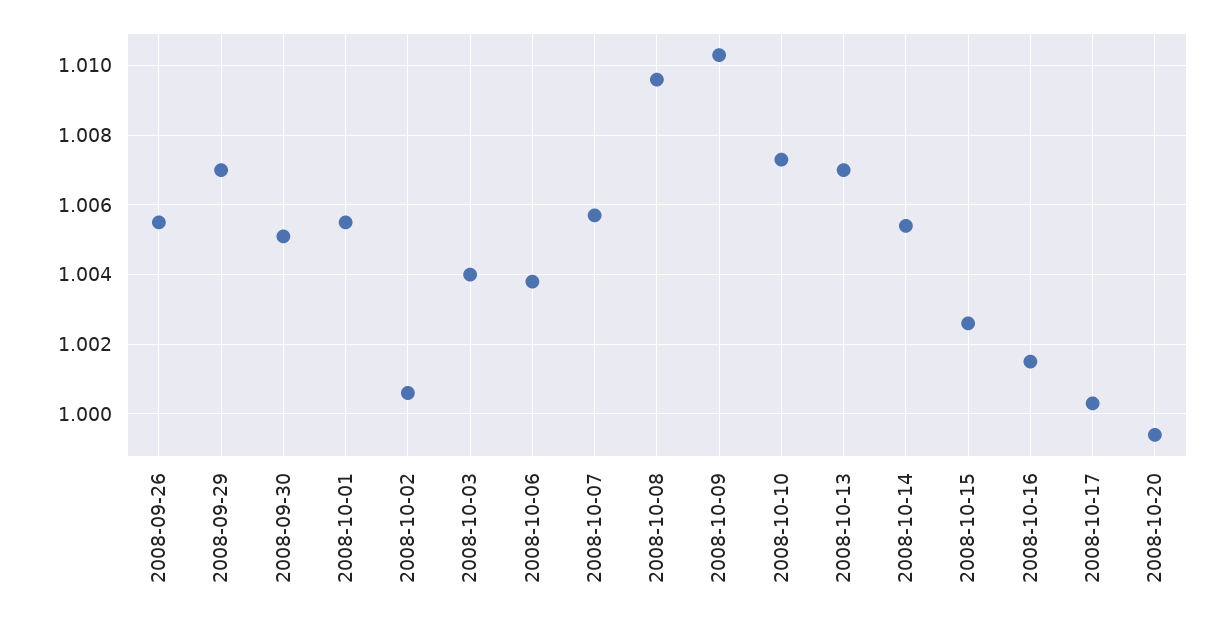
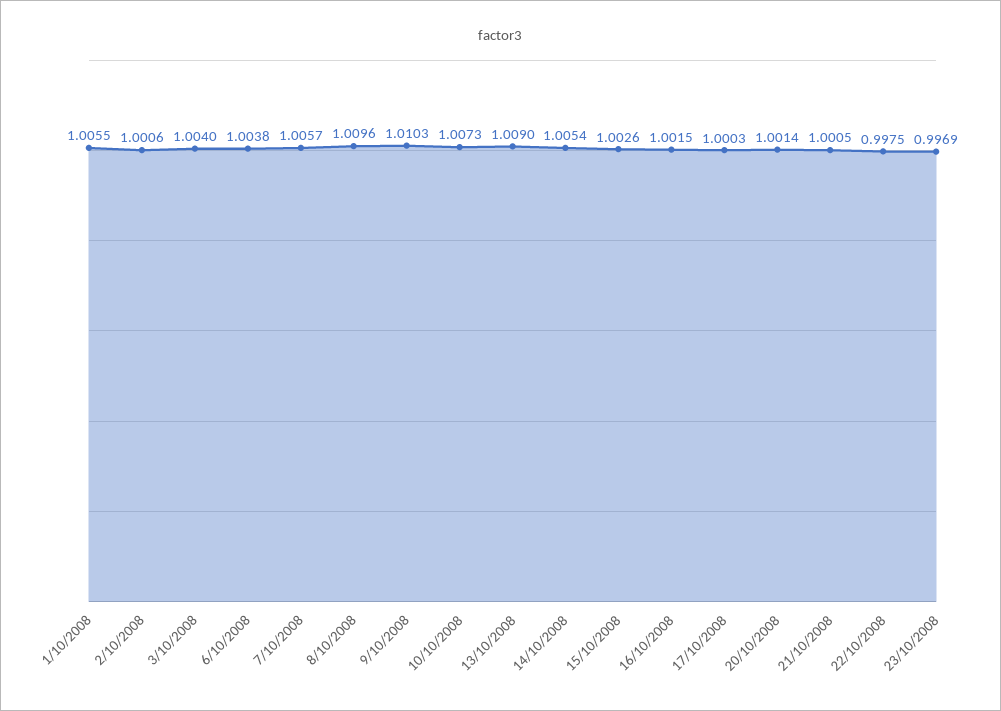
2008-09-26: 1.0055 -> none
2008-09-29: 1.007 -> none
2008-09-30: 1.005 -> none
2008-10-13: 1.007 -> 1.009
2008-10-20: 0.9995 -> 1.0014
21/10/2008: none -> 1.0005
22/10/2008: none -> 0.9975
23/10/2008: none -> 0.9969

